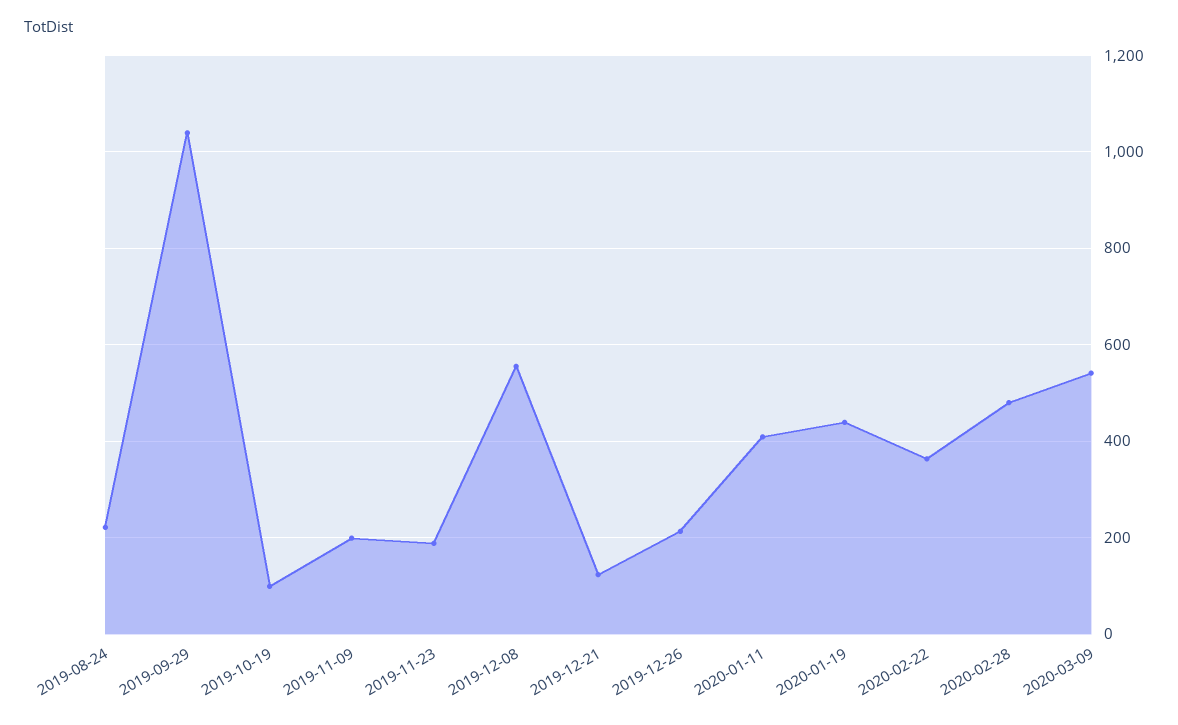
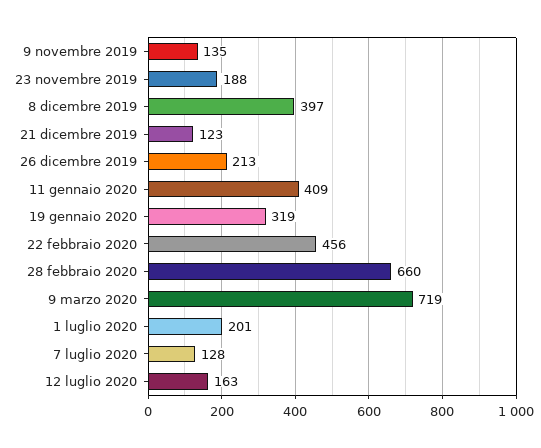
2019-08-24: 220 -> none
2019-09-29: 1040 -> none
2019-10-19: 100 -> none
2019-11-09: 200 -> 135
2019-12-08: 560 -> 397
2020-01-19: 440 -> 319
2020-02-22: 360 -> 456
2020-02-28: 480 -> 660
2020-03-09: 540 -> 719
1 luglio 2020: none -> 201
7 luglio 2020: none -> 128
12 luglio 2020: none -> 163

